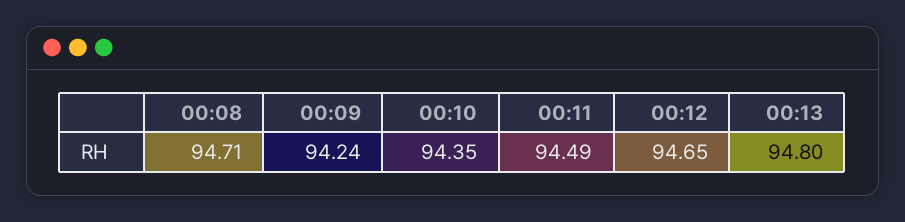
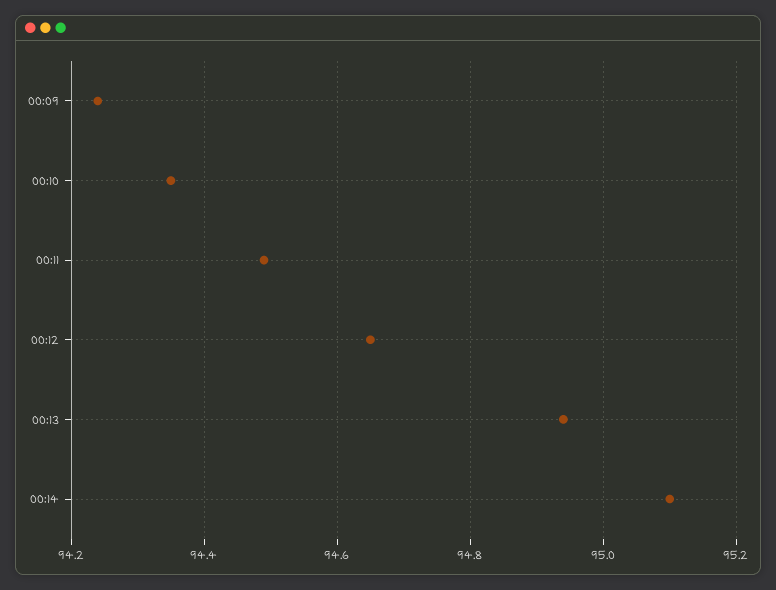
00:08: 94.71 -> none
00:13: 94.8 -> 94.95
00:14: none -> 95.1

